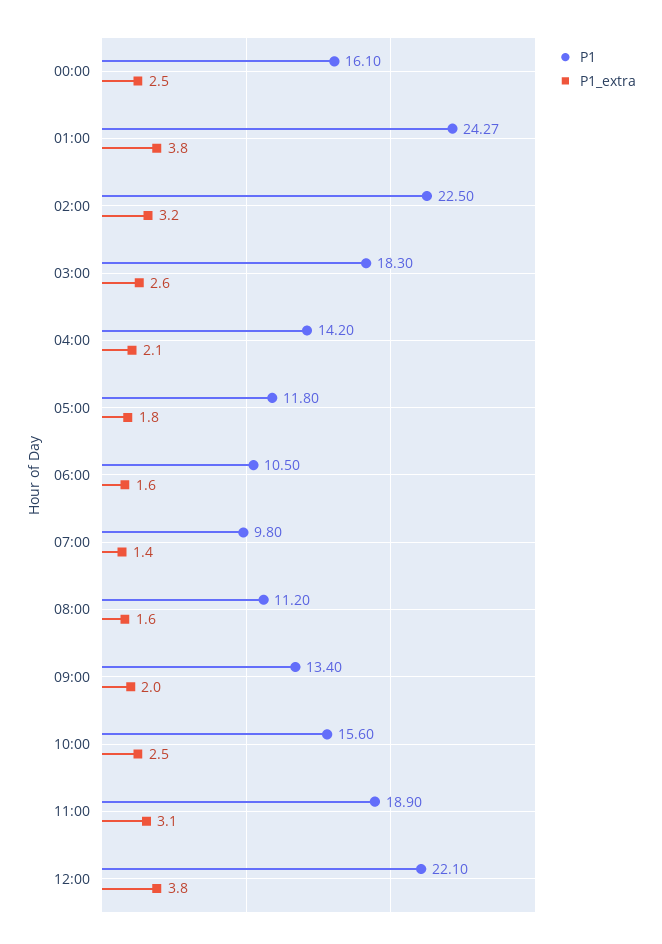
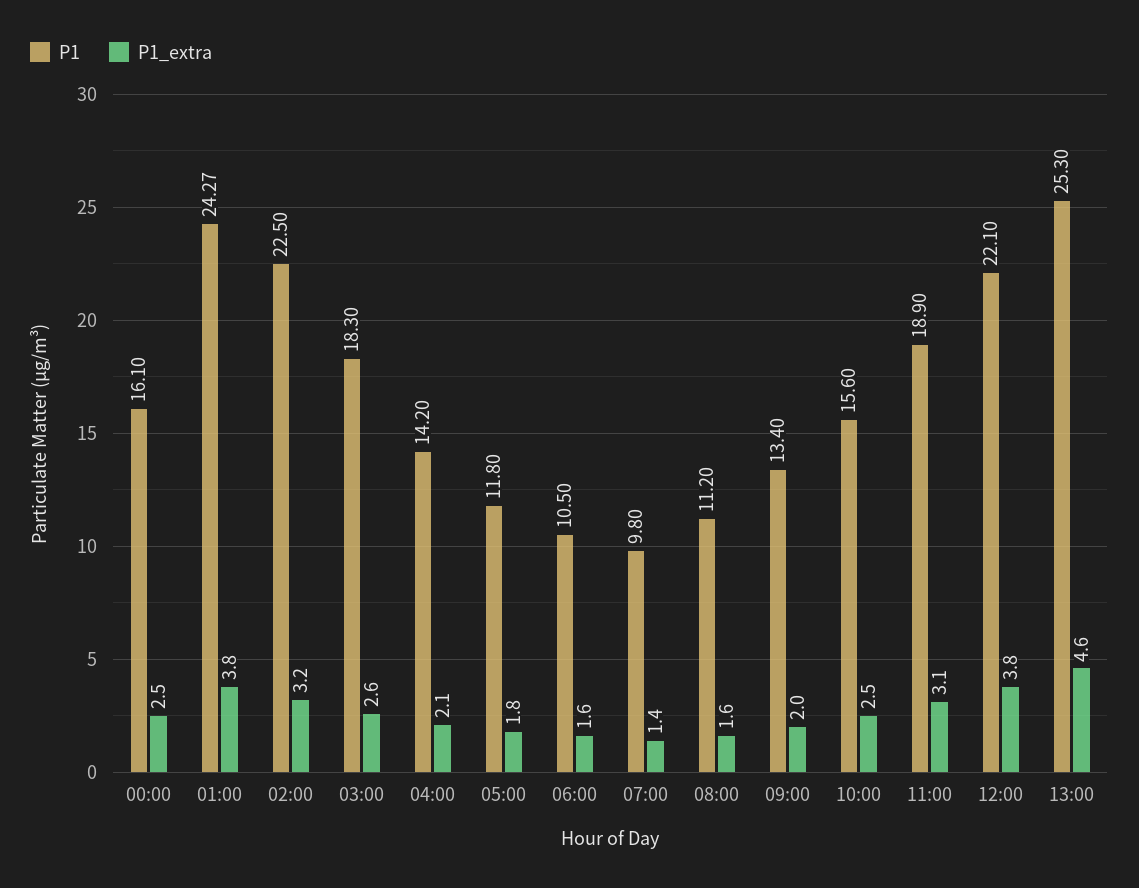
P1, 13:00: none -> 25.3
P1_extra, 13:00: none -> 4.6

